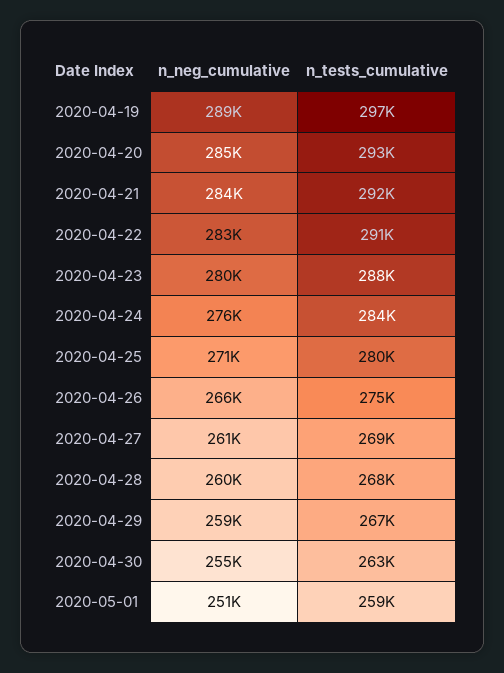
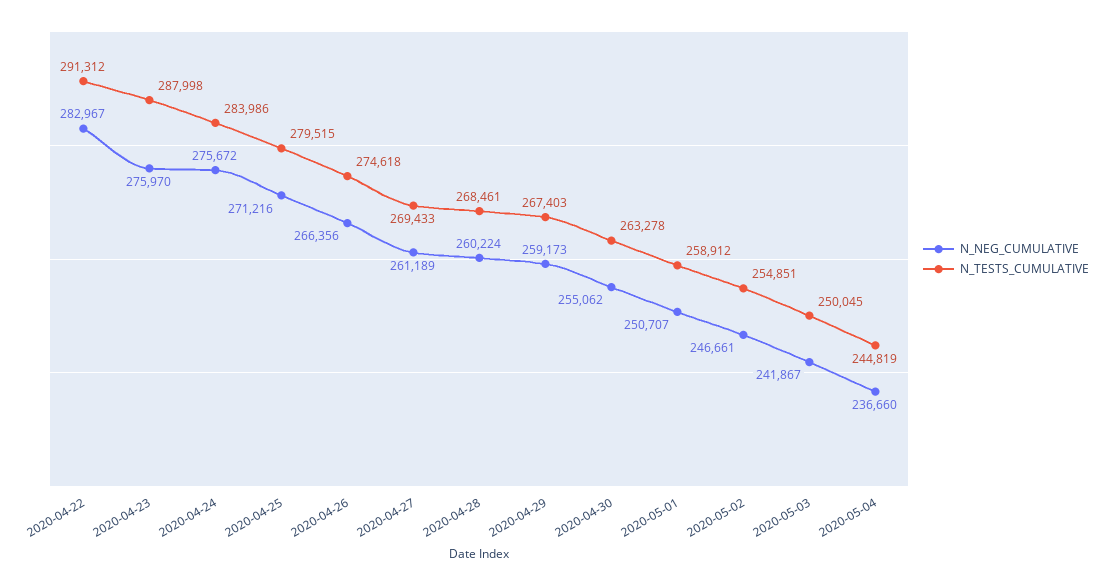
n_neg_cumulative, 2020-04-19: 289000 -> none
n_tests_cumulative, 2020-04-19: 297000 -> none
n_neg_cumulative, 2020-04-20: 285000 -> none
n_tests_cumulative, 2020-04-20: 293000 -> none
n_neg_cumulative, 2020-04-21: 284000 -> none
n_tests_cumulative, 2020-04-21: 292000 -> none
n_neg_cumulative, 2020-04-23: 280000 -> 275970
n_neg_cumulative, 2020-05-02: none -> 246661
n_tests_cumulative, 2020-05-02: none -> 254851
n_neg_cumulative, 2020-05-03: none -> 241867
n_tests_cumulative, 2020-05-03: none -> 250045
n_neg_cumulative, 2020-05-04: none -> 236660
n_tests_cumulative, 2020-05-04: none -> 244819

